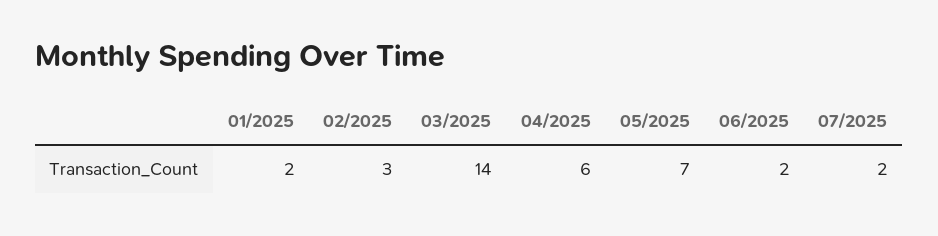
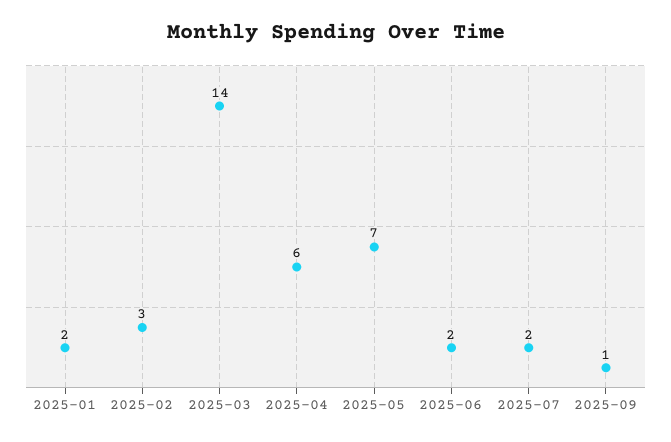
2025-09: none -> 1

